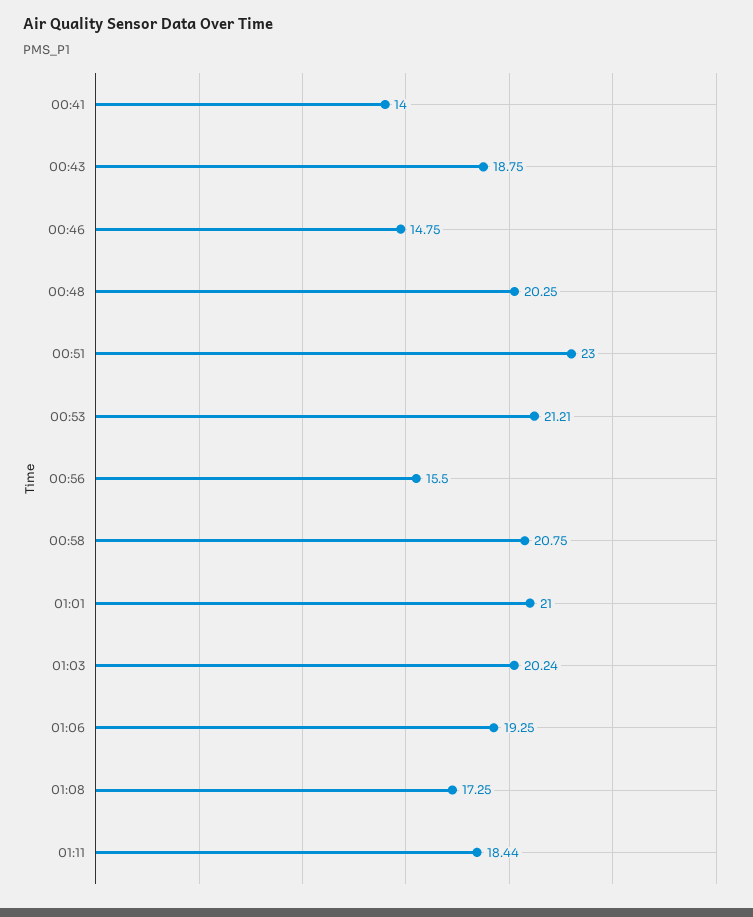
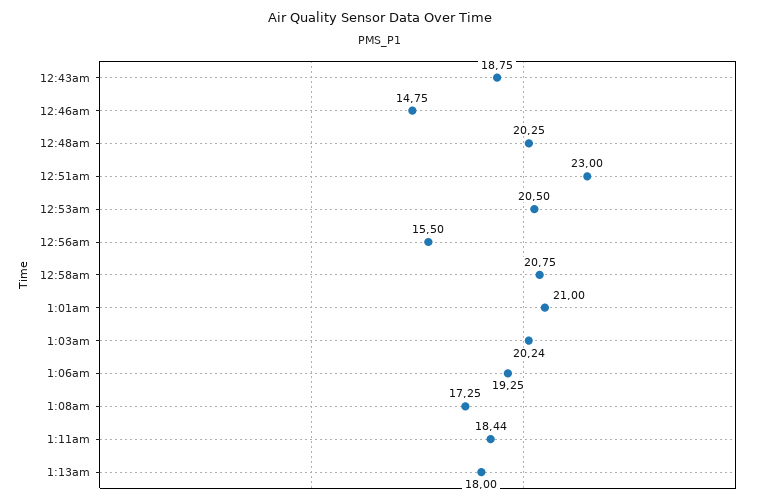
00:41: 14 -> none
00:53: 21.21 -> 20.5
1:13am: none -> 18

